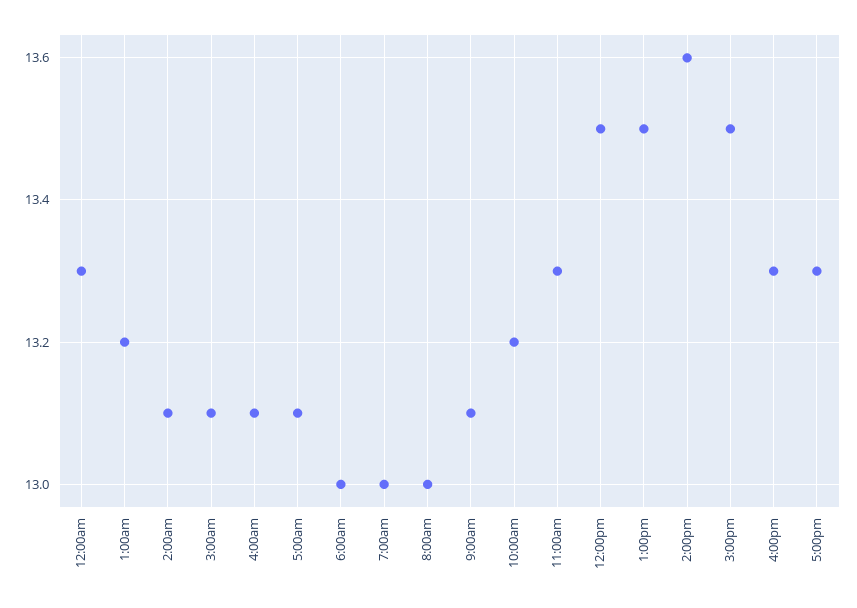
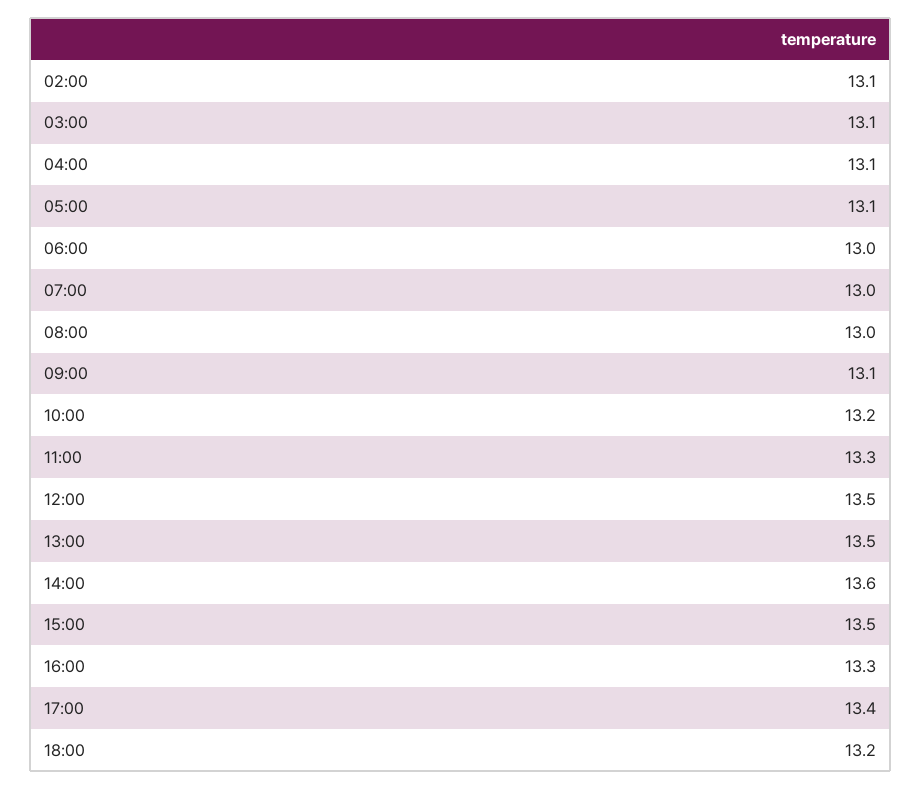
12:00am: 13.3 -> none
1:00am: 13.2 -> none
5:00pm: 13.3 -> 13.4
18:00: none -> 13.2

